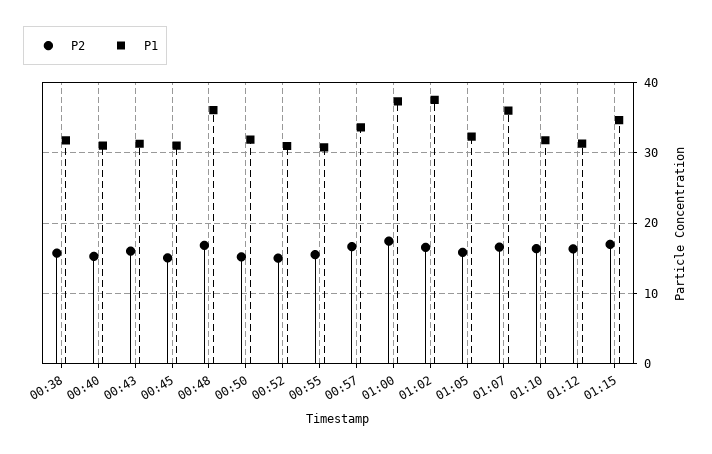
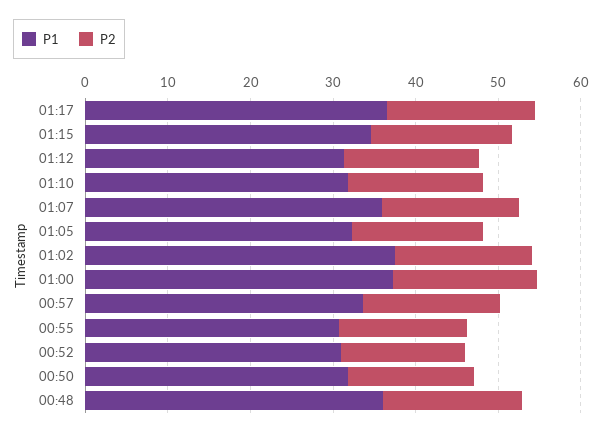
P2, 00:38: 16 -> none
P1, 00:38: 32 -> none
P2, 00:40: 15 -> none
P1, 00:40: 31 -> none
P2, 00:43: 16 -> none
P1, 00:43: 31 -> none
P2, 00:45: 15 -> none
P1, 00:45: 31 -> none
P1, 01:17: none -> 36
P2, 01:17: none -> 18

